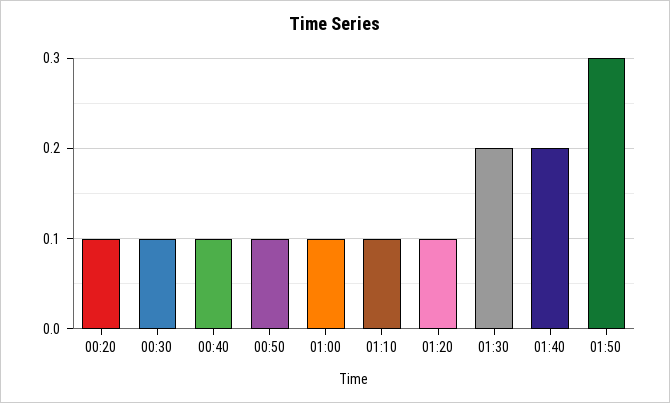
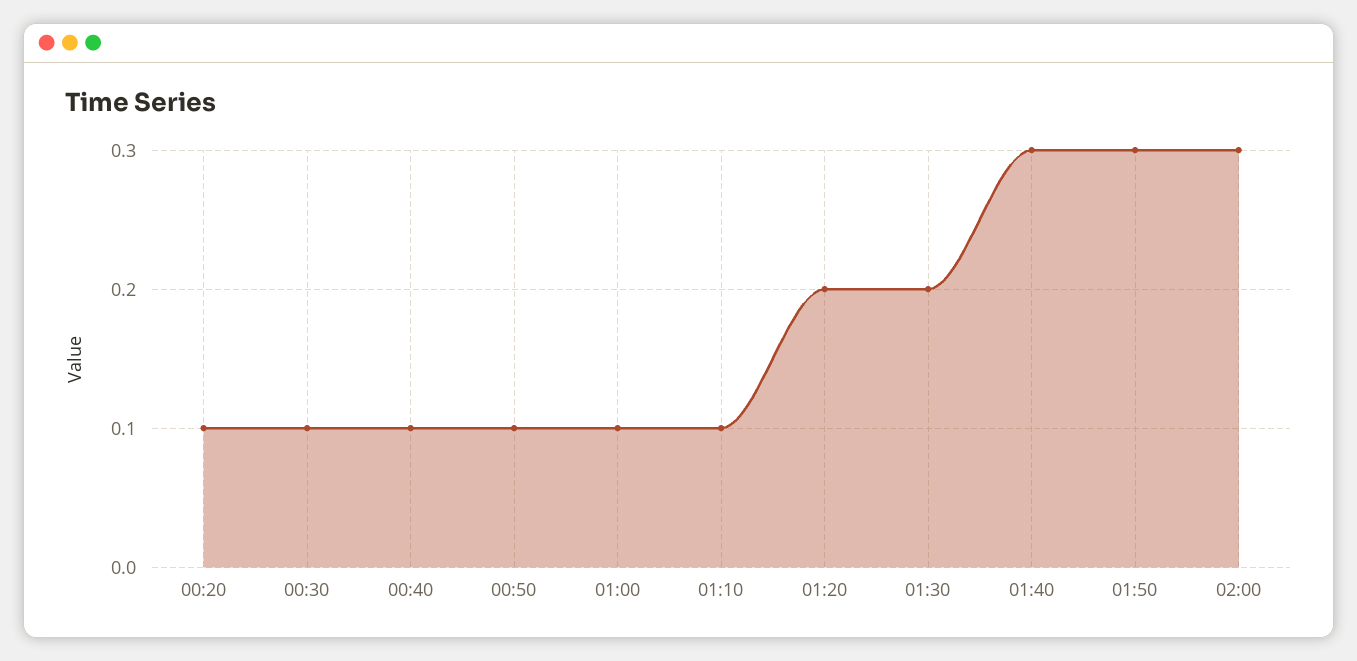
01:20: 0.1 -> 0.2
01:40: 0.2 -> 0.3
02:00: none -> 0.3

